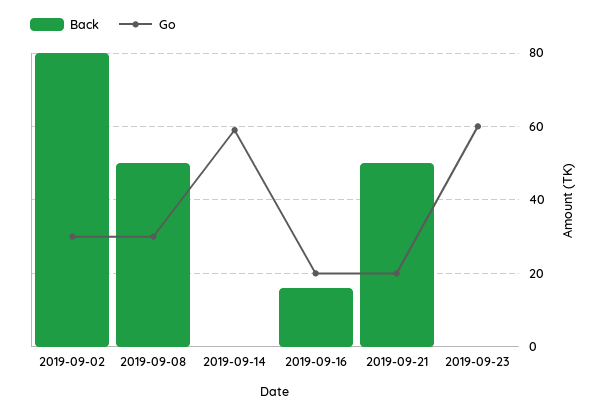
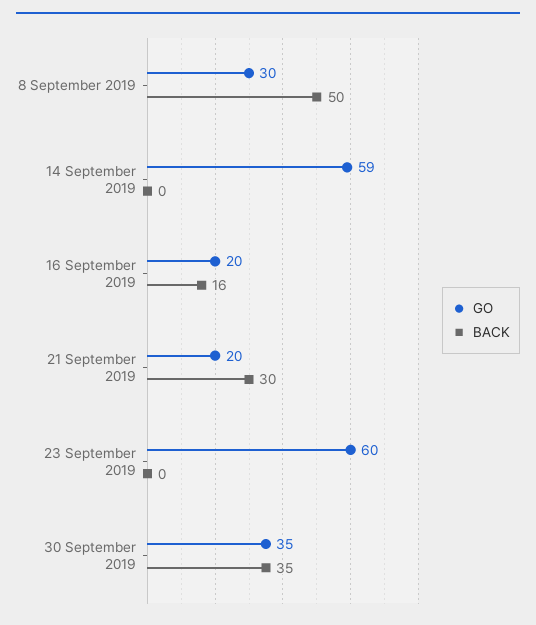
Back, 2019-09-02: 80 -> none
Go, 2019-09-02: 30 -> none
Back, 2019-09-21: 50 -> 30
Go, 30 September 2019: none -> 35
Back, 30 September 2019: none -> 35

